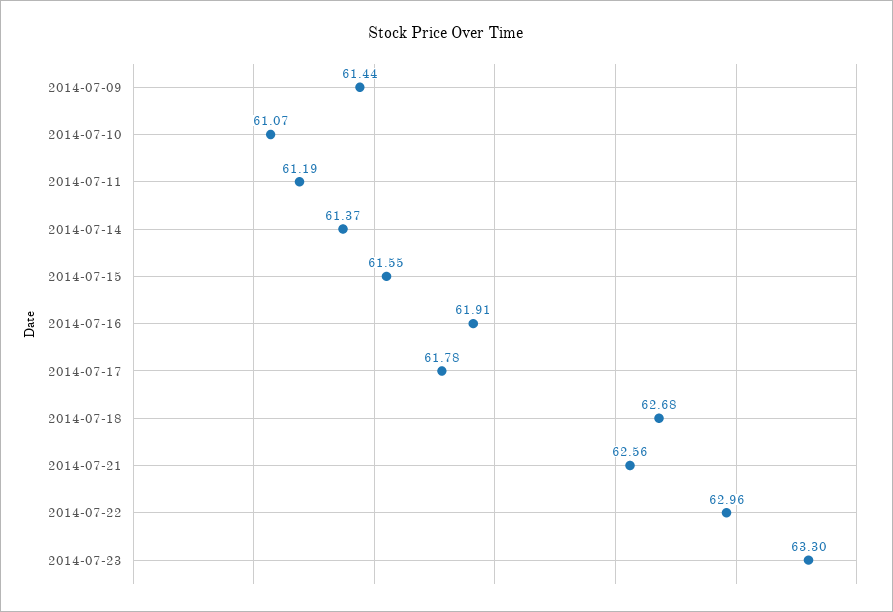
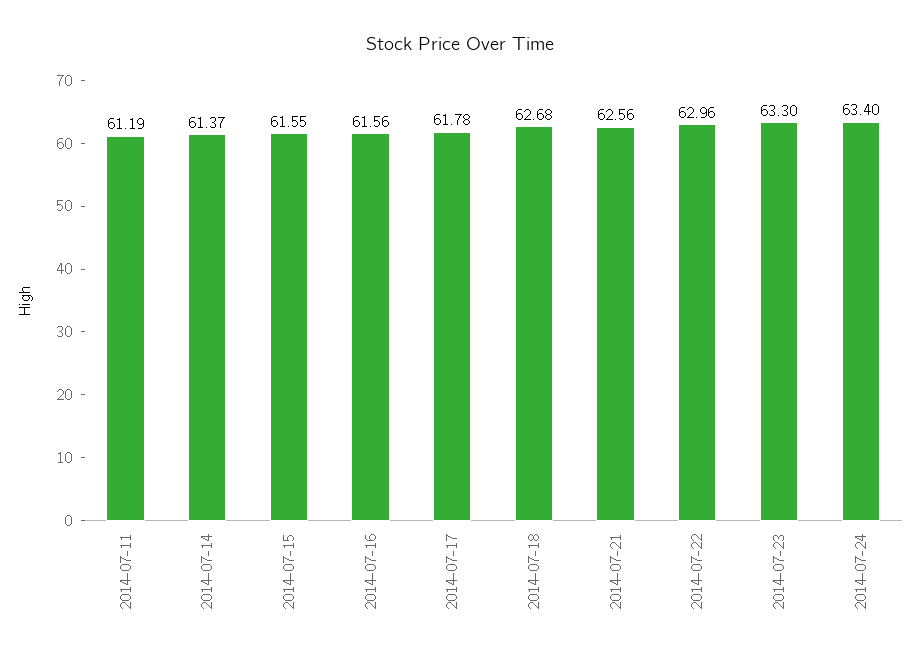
2014-07-09: 61.44 -> none
2014-07-10: 61.07 -> none
2014-07-16: 61.91 -> 61.56
2014-07-24: none -> 63.4

